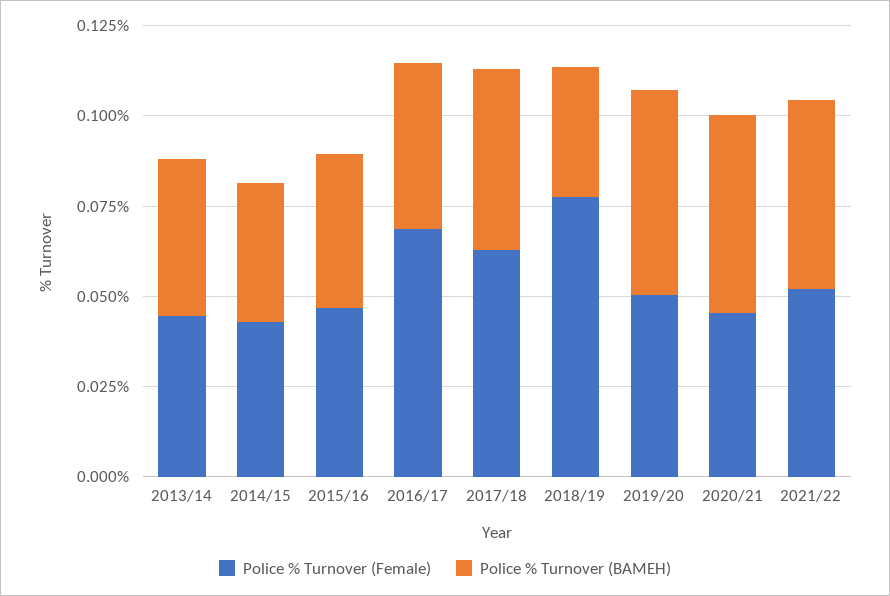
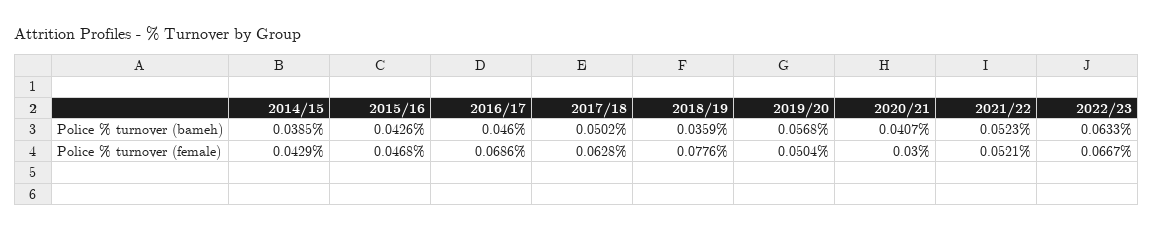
Police % Turnover (Female), 2013/14: 0.045 -> none
Police % Turnover (BAMEH), 2013/14: 0.045 -> none
Police % Turnover (Female), 2020/21: 0.045 -> 0.03
Police % Turnover (BAMEH), 2020/21: 0.055 -> 0.0407
Police % Turnover (BAMEH), 2022/23: none -> 0.0633
Police % Turnover (Female), 2022/23: none -> 0.0667

